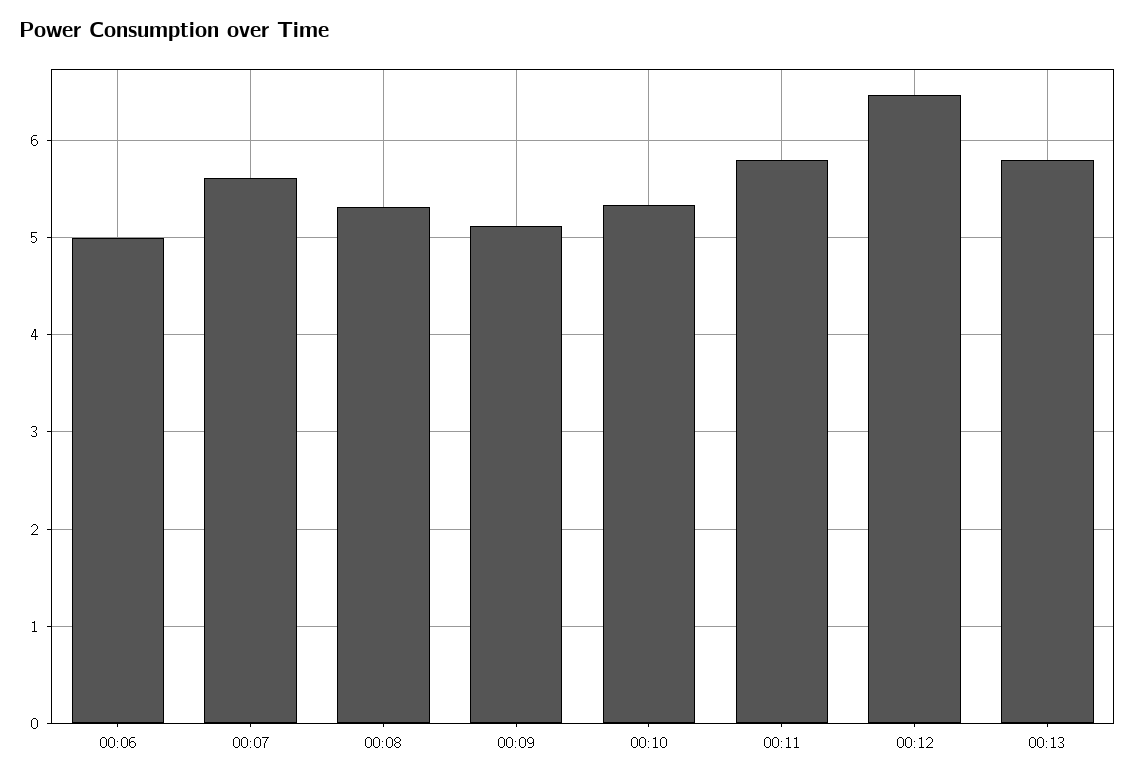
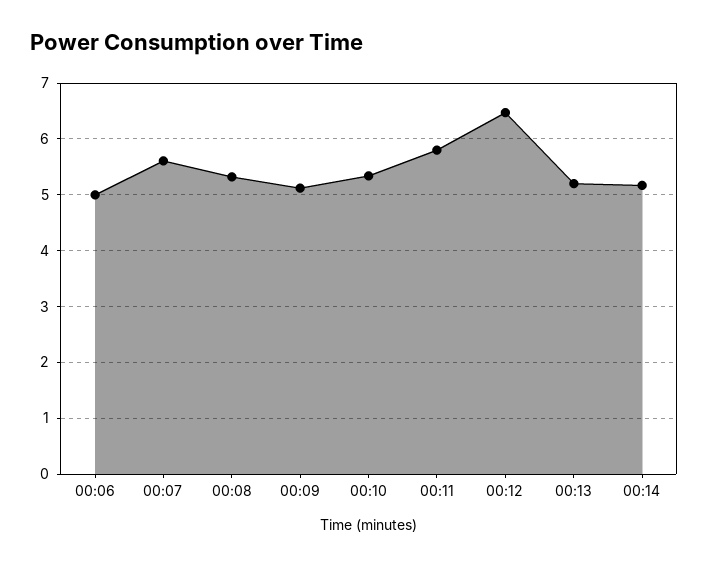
00:13: 5.8 -> 5.2
00:14: none -> 5.2

